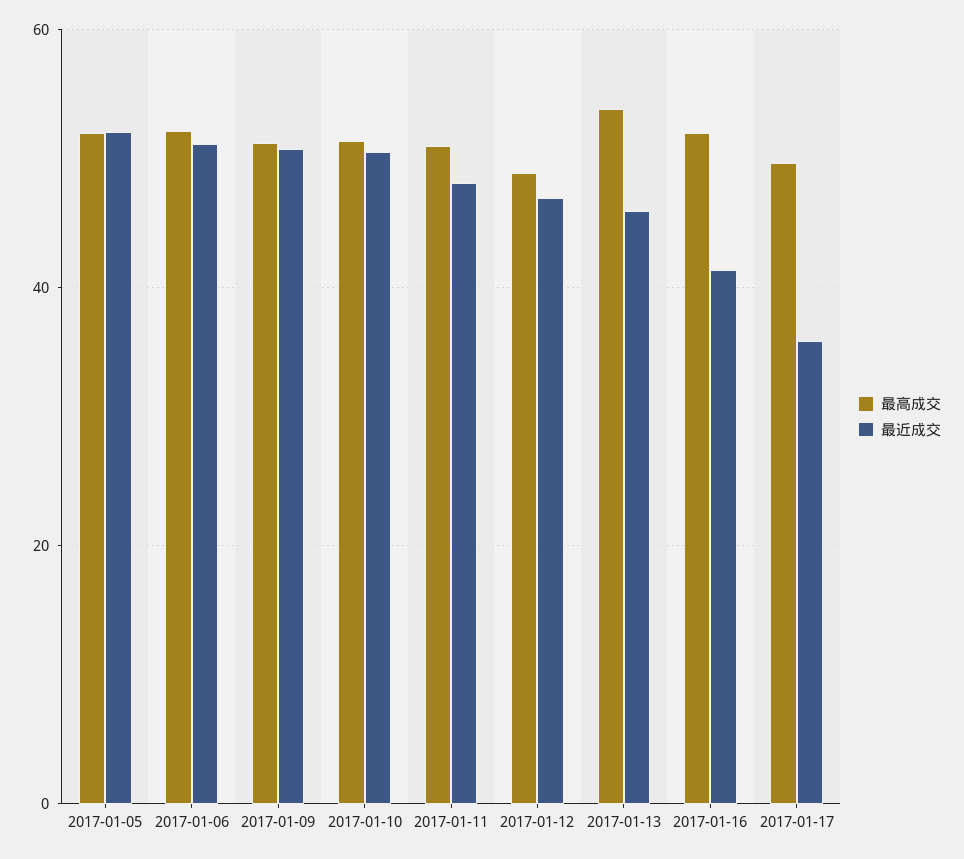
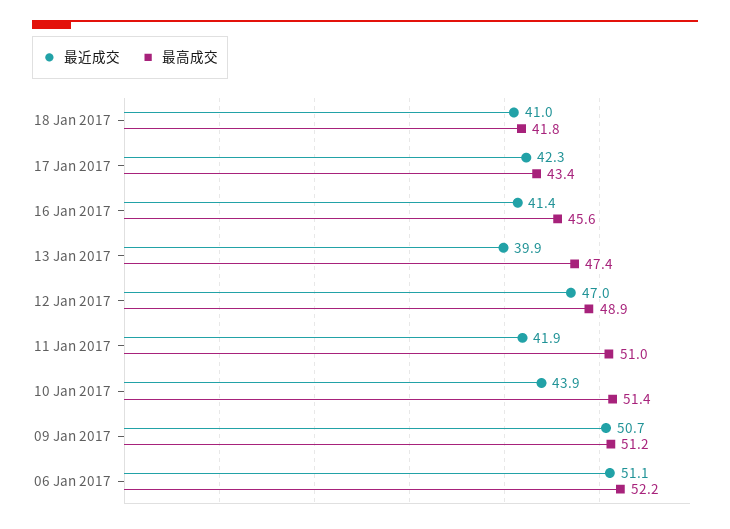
最高成交, 2017-01-05: 52 -> none
最近成交, 2017-01-05: 52 -> none
最近成交, 2017-01-10: 50 -> 43.9
最近成交, 2017-01-11: 48 -> 41.9
最高成交, 2017-01-13: 54 -> 47.4
最近成交, 2017-01-13: 46 -> 39.9
最高成交, 2017-01-16: 52 -> 45.6
最高成交, 2017-01-17: 50 -> 43.4
最近成交, 2017-01-17: 36 -> 42.3
最近成交, 18 Jan 2017: none -> 41
最高成交, 18 Jan 2017: none -> 41.8

